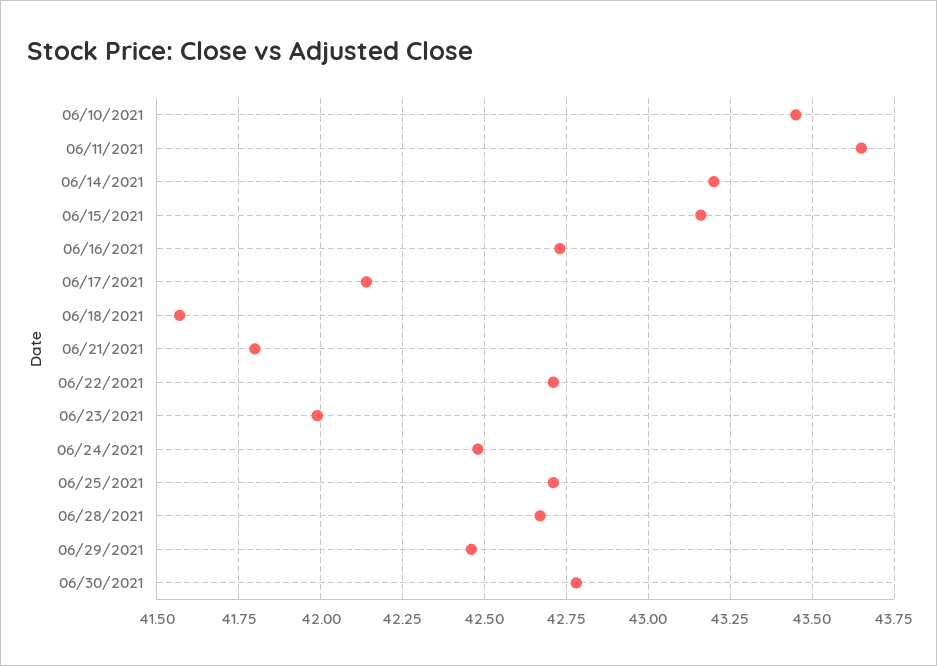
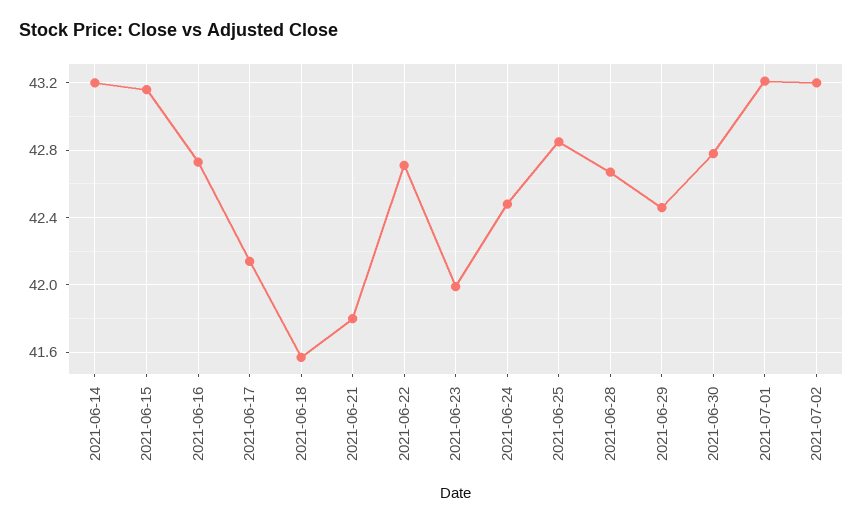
06/10/2021: 43.45 -> none
06/11/2021: 43.65 -> none
06/25/2021: 42.7 -> 42.85
2021-07-01: none -> 43.2
2021-07-02: none -> 43.2

